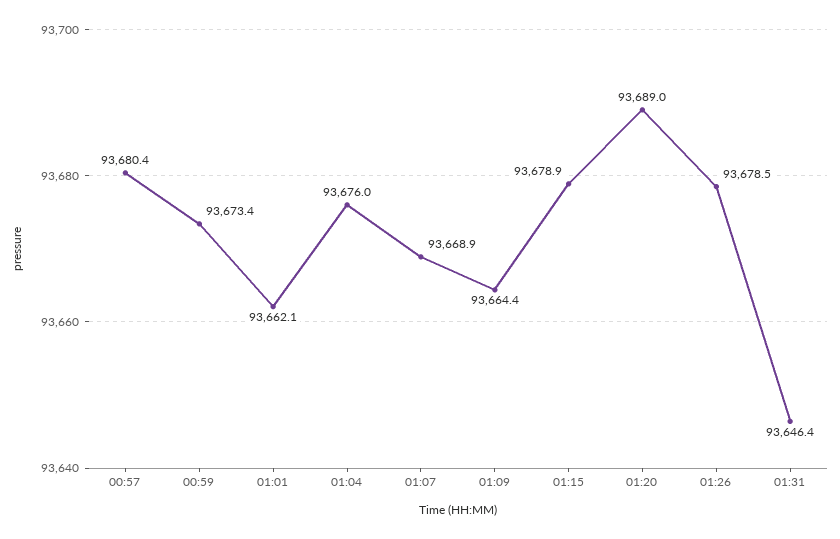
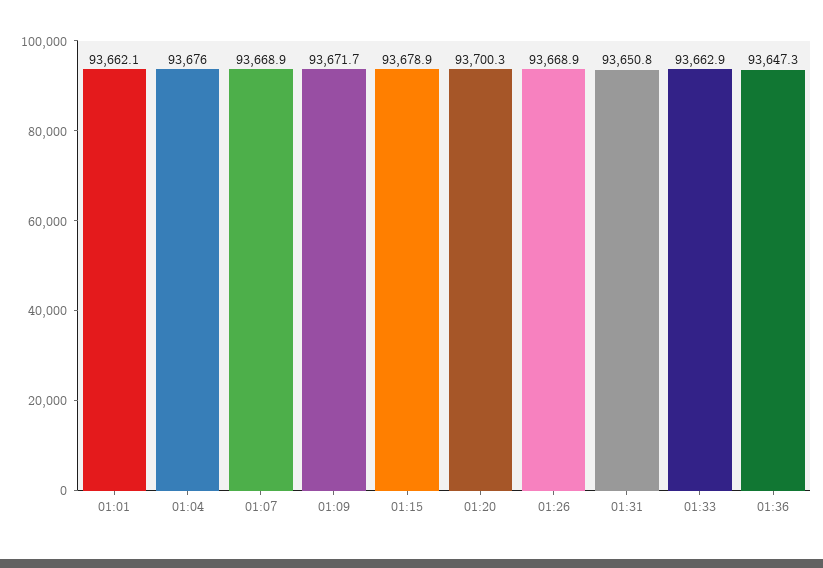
00:57: 93680.4 -> none
00:59: 93673.4 -> none
01:09: 93664.4 -> 93671.7
01:20: 93689 -> 93700.3
01:26: 93678.5 -> 93668.9
01:31: 93646.4 -> 93650.8
01:33: none -> 93662.9
01:36: none -> 93647.3

